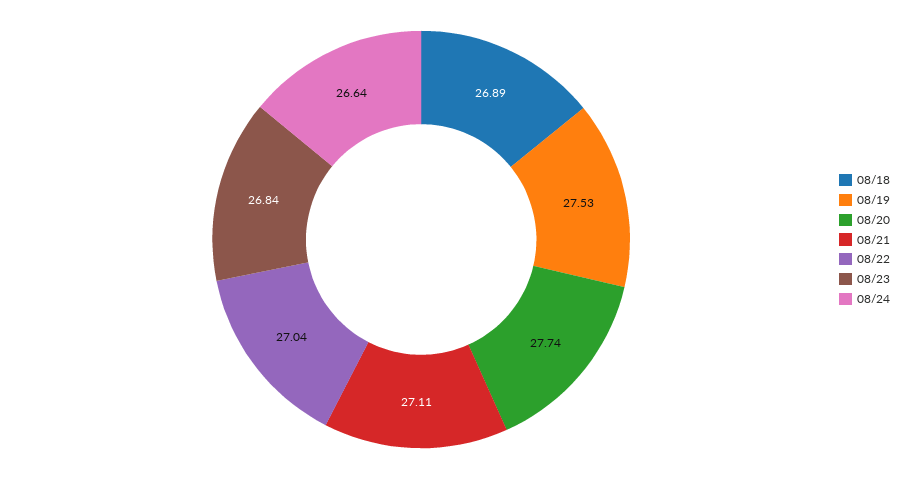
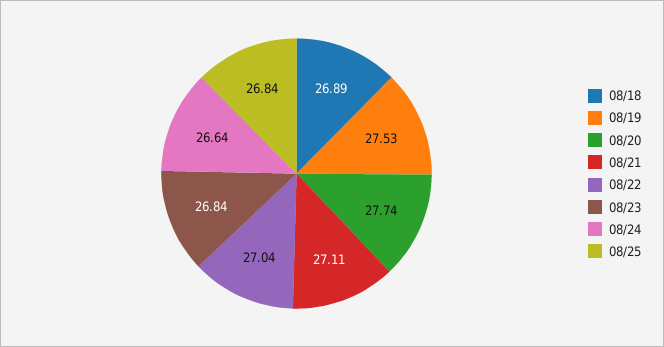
08/25: none -> 26.84

